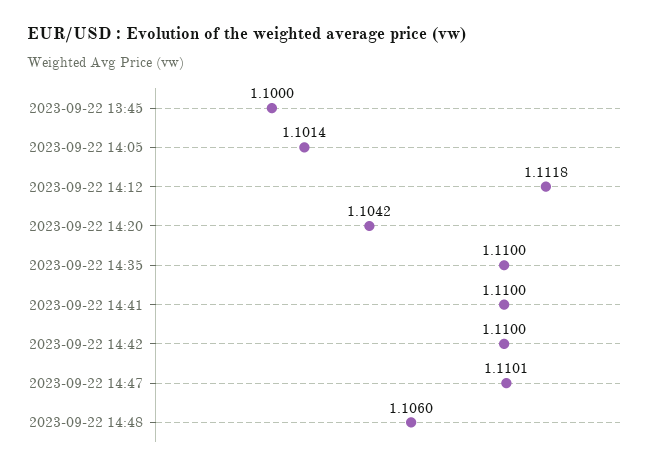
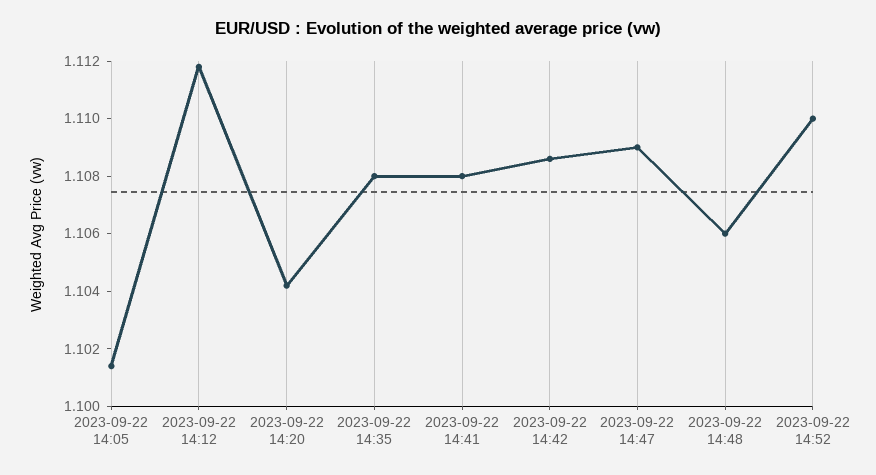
2023-09-22 13:45: 1.1 -> none
2023-09-22 14:35: 1.11 -> 1.108
2023-09-22 14:41: 1.11 -> 1.108
2023-09-22 14:42: 1.11 -> 1.1085
2023-09-22 14:47: 1.1101 -> 1.109
2023-09-22 14:52: none -> 1.11

